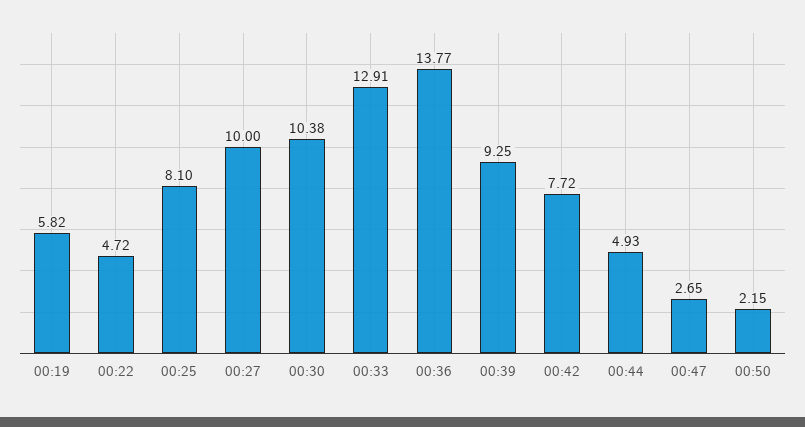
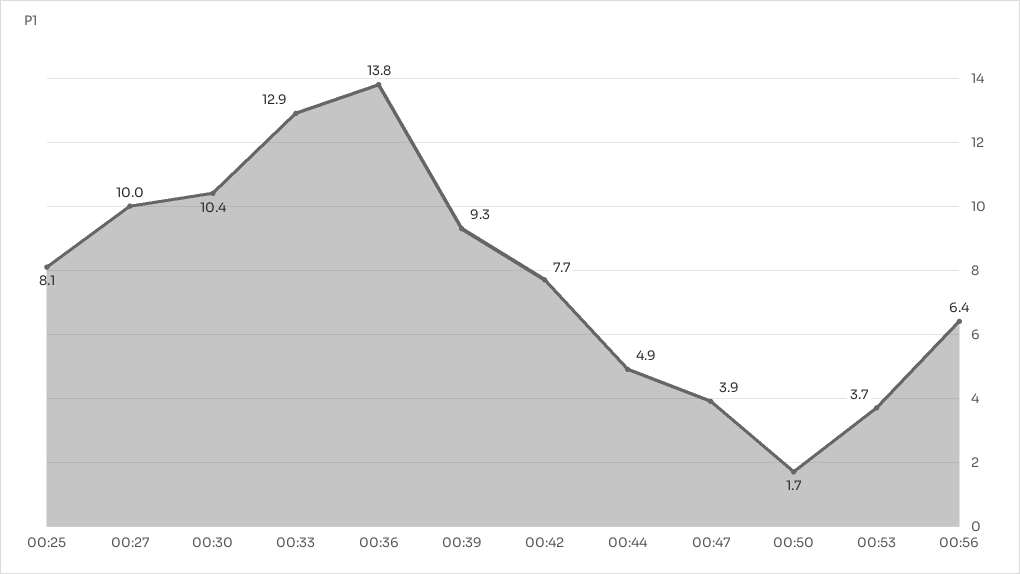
00:19: 5.82 -> none
00:22: 4.72 -> none
00:47: 2.65 -> 3.9
00:50: 2.15 -> 1.7
00:53: none -> 3.7
00:56: none -> 6.4

